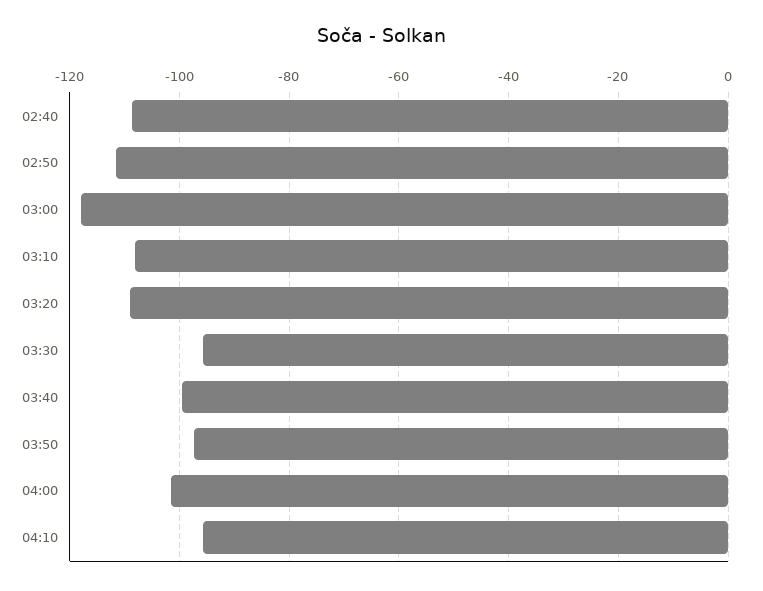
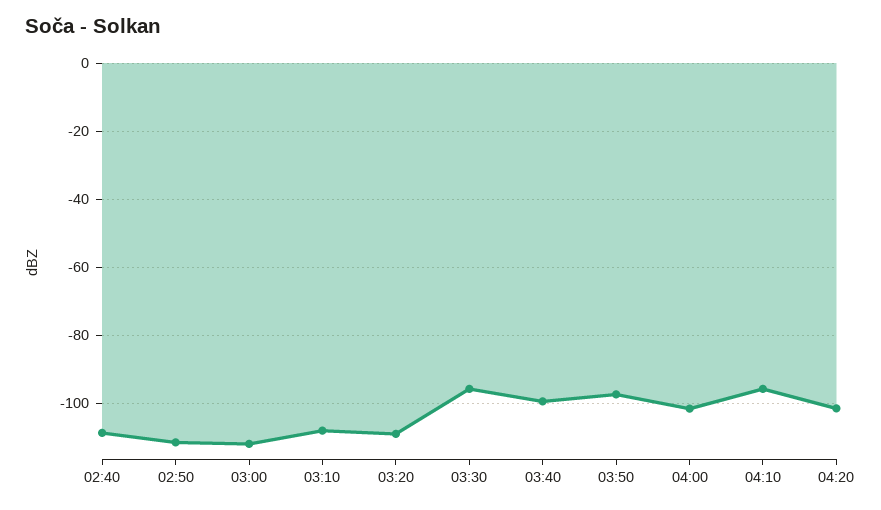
03:00: -118 -> -112
04:20: none -> -102

